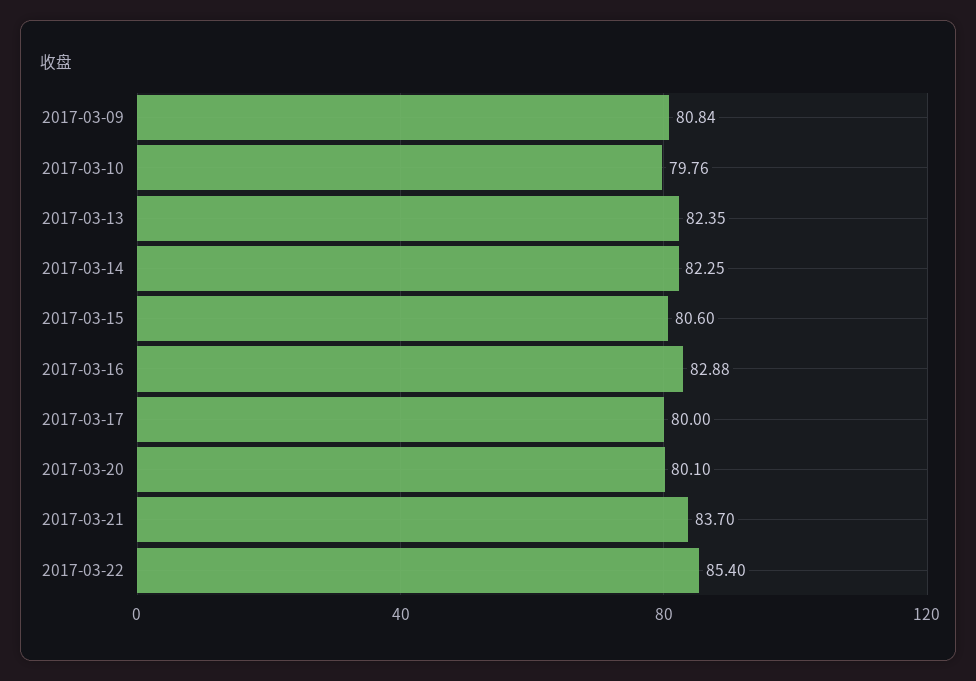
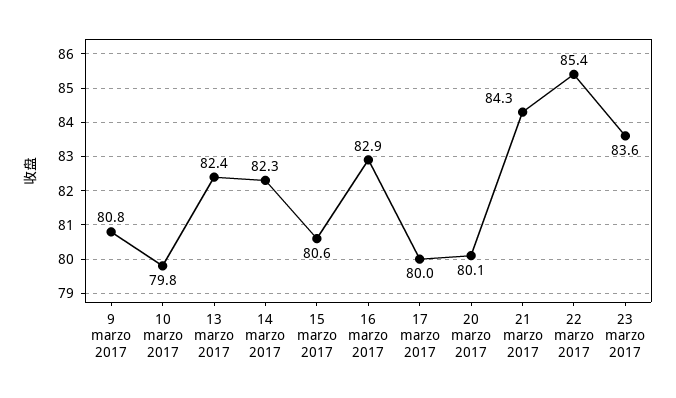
2017-03-21: 83.7 -> 84.3
23 marzo 2017: none -> 83.6

